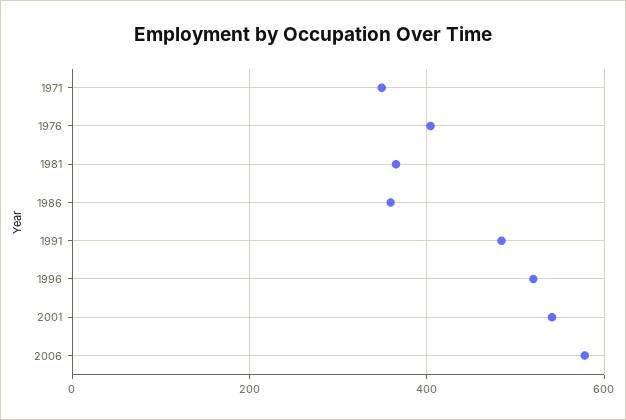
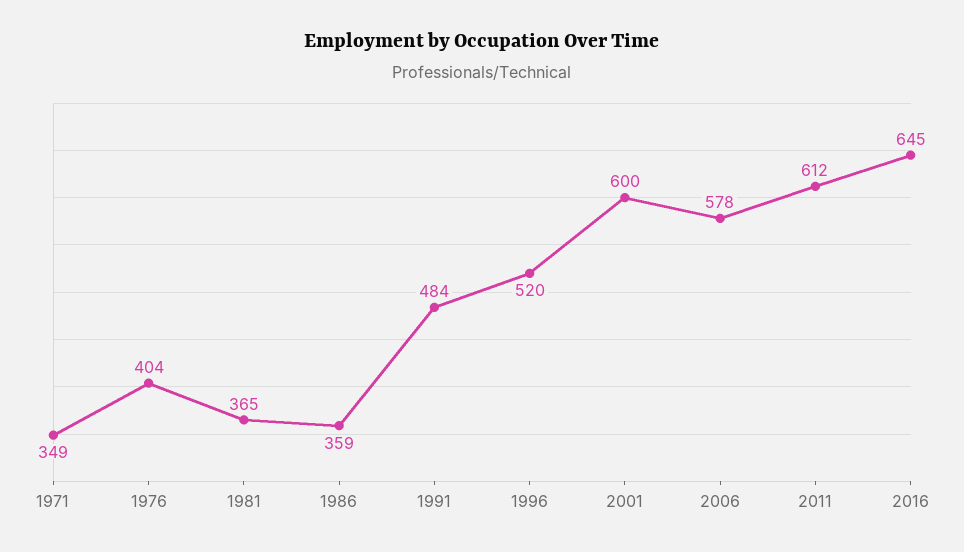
2001: 540 -> 600
2011: none -> 612
2016: none -> 645

